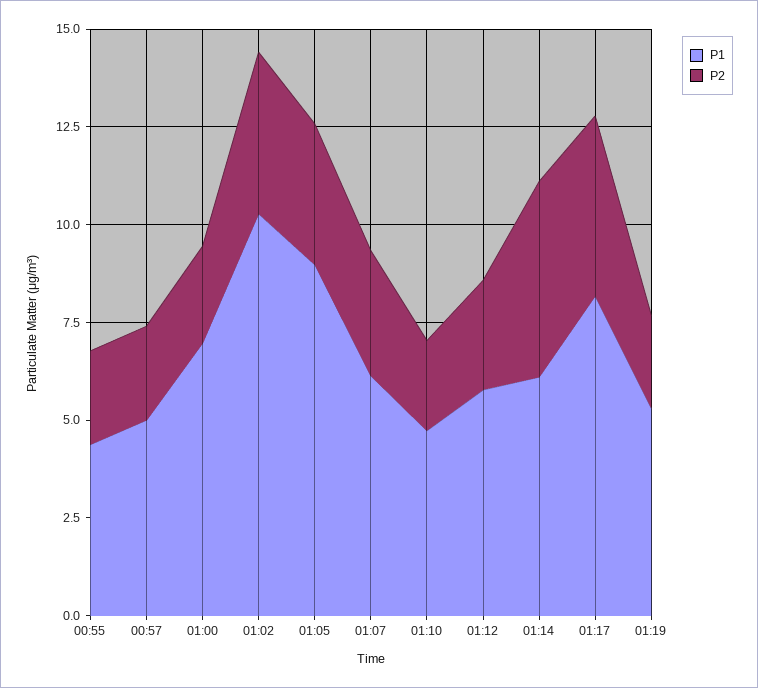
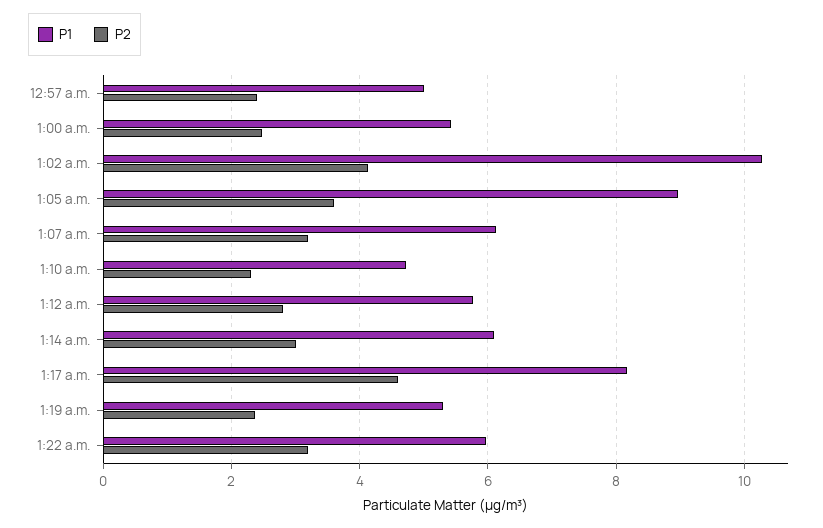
P1, 00:55: 4.5 -> none
P2, 00:55: 2.5 -> none
P1, 01:00: 7 -> 5.4
P2, 01:14: 5 -> 3
P1, 1:22 a.m.: none -> 6
P2, 1:22 a.m.: none -> 3.2

